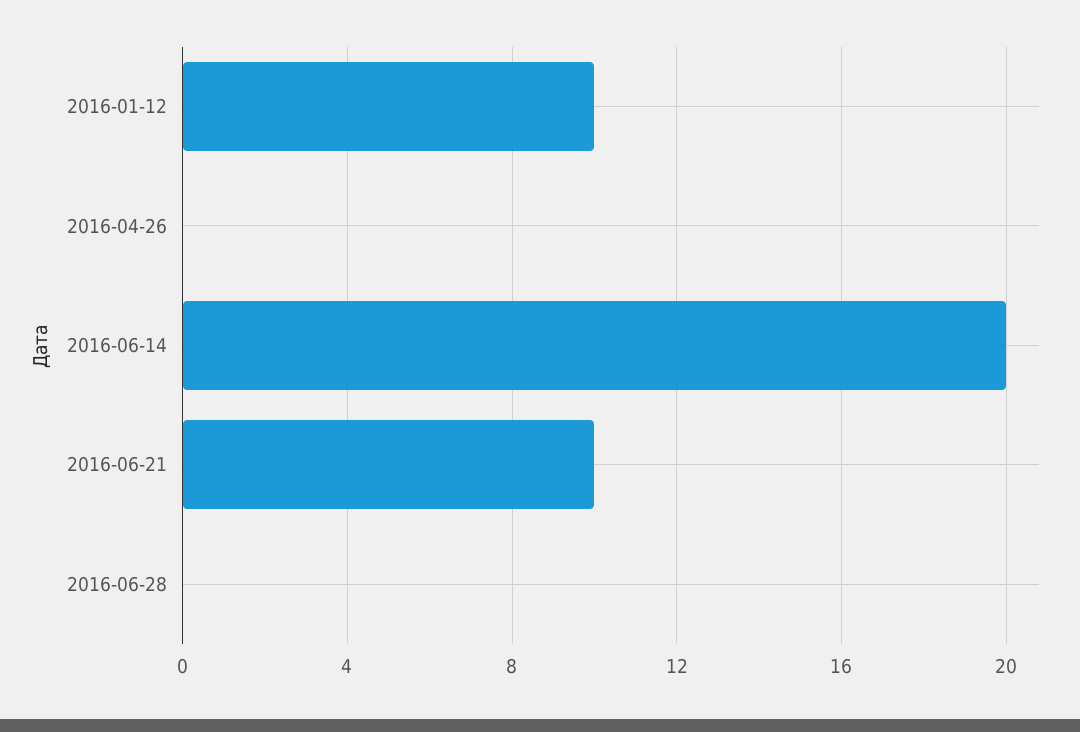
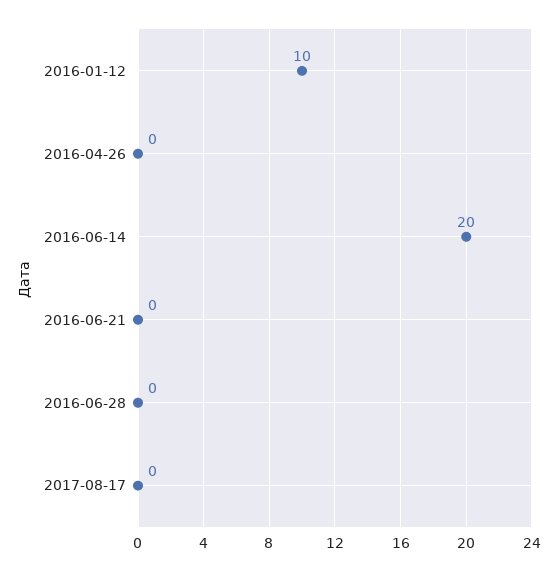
2016-06-21: 10 -> 0
2017-08-17: none -> 0

